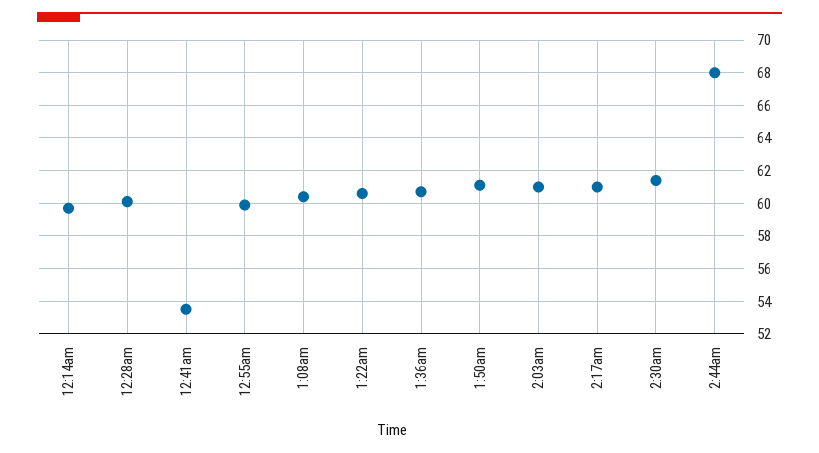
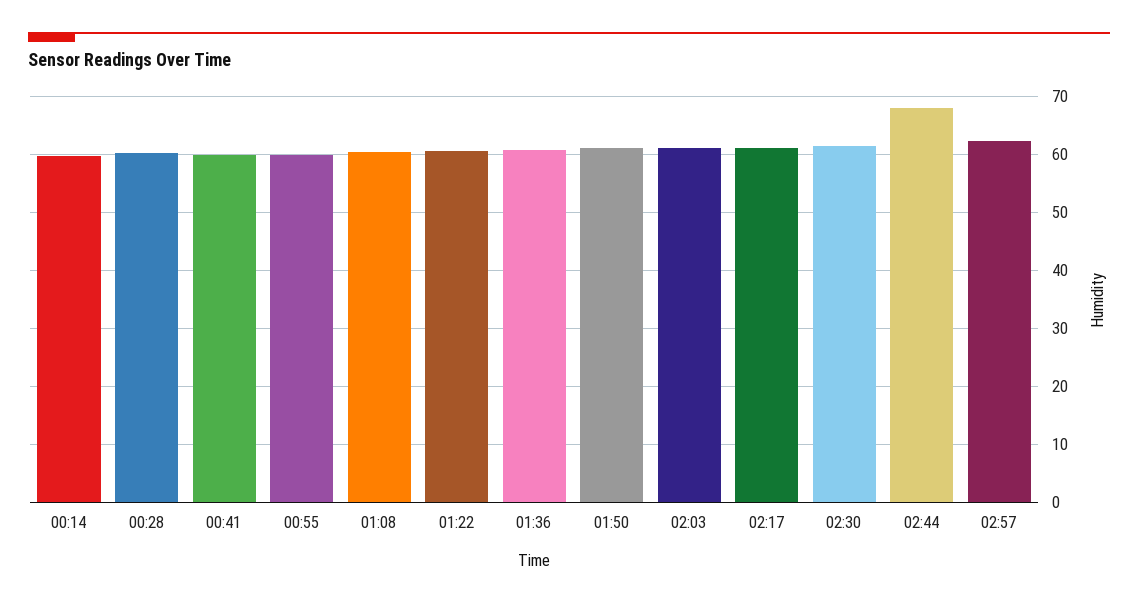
12:41am: 53.5 -> 60
02:57: none -> 62

